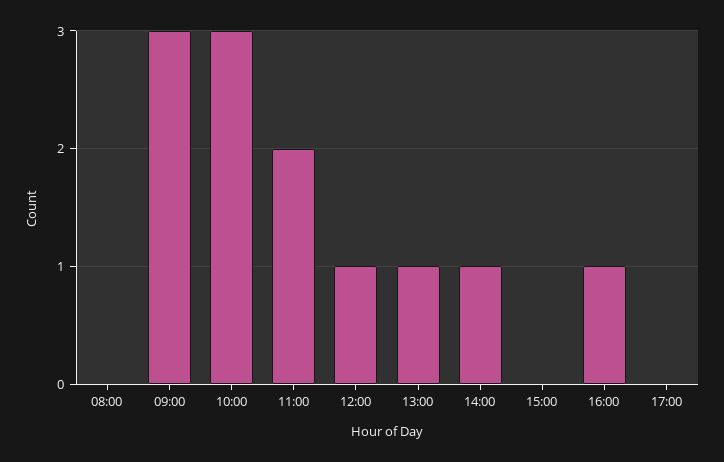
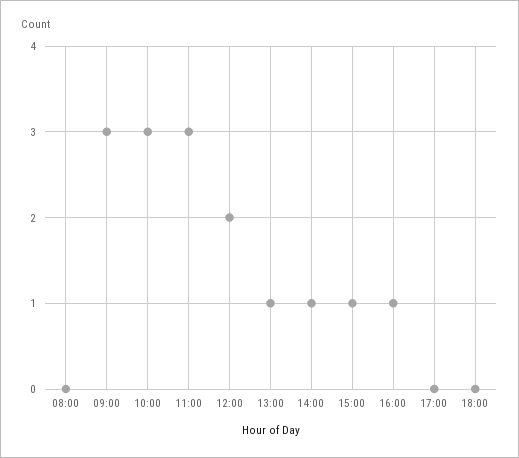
11:00: 2 -> 3
12:00: 1 -> 2
15:00: 0 -> 1
18:00: none -> 0

